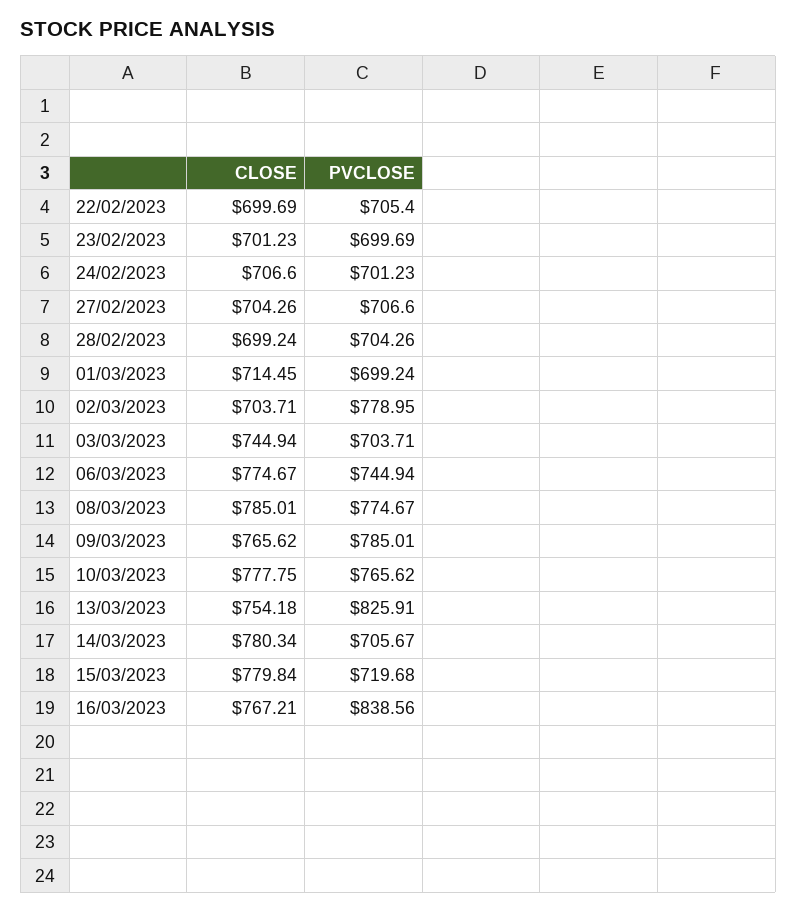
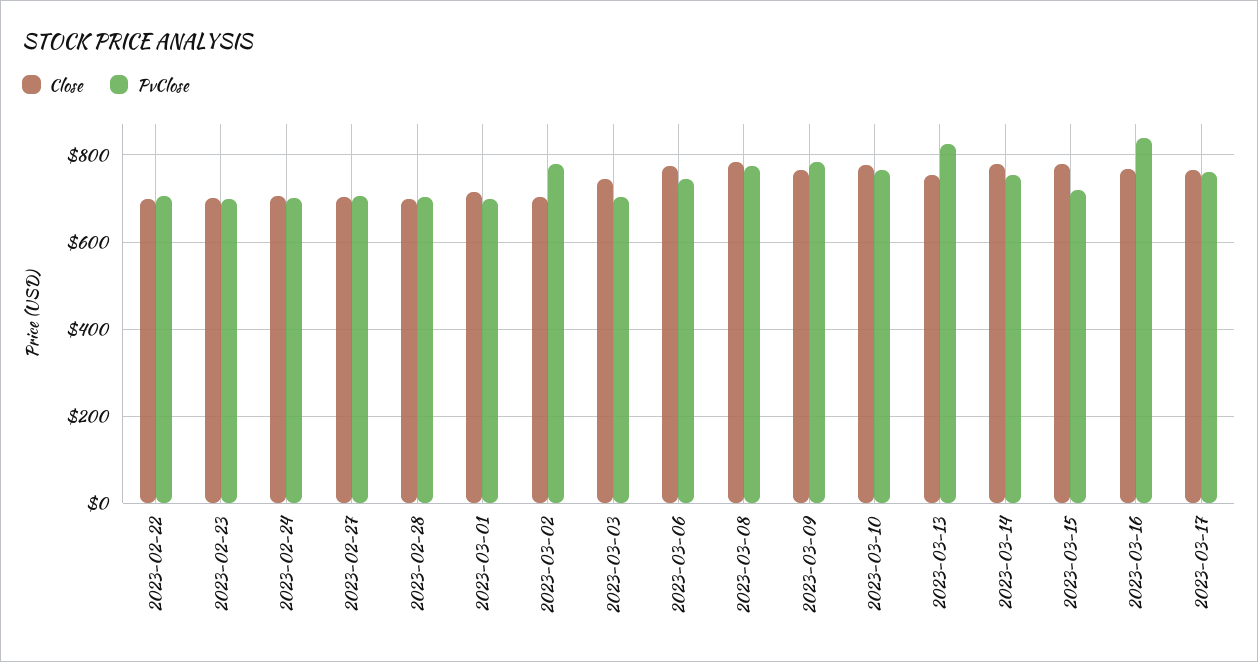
PVCLOSE, 14/03/2023: 705.67 -> 760
CLOSE, 2023-03-17: none -> 760
PVCLOSE, 2023-03-17: none -> 760

